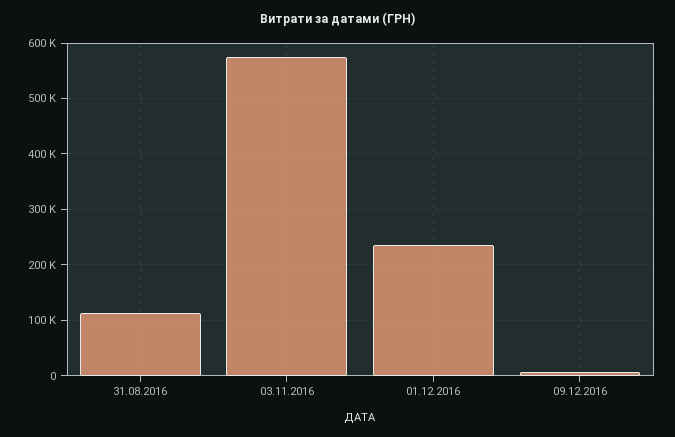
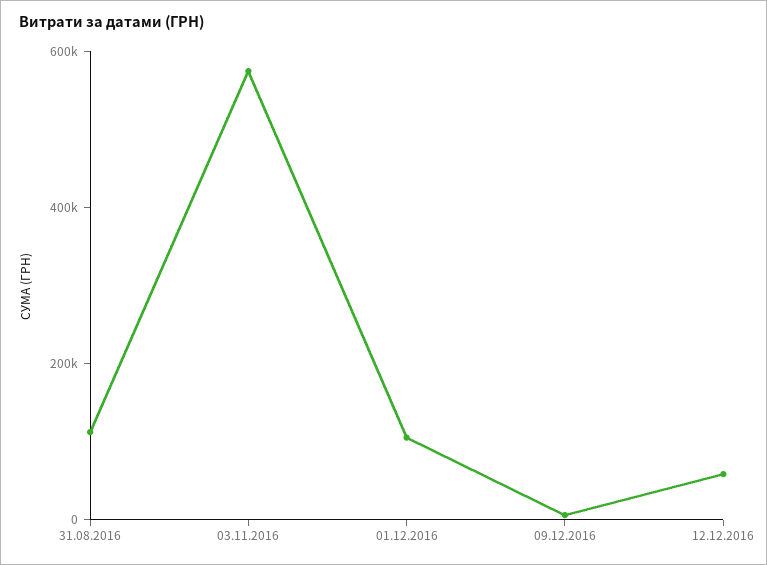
01.12.2016: 240000 -> 100000
12.12.2016: none -> 50000

